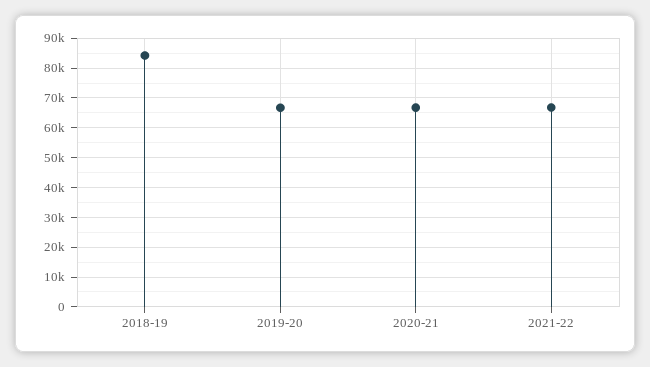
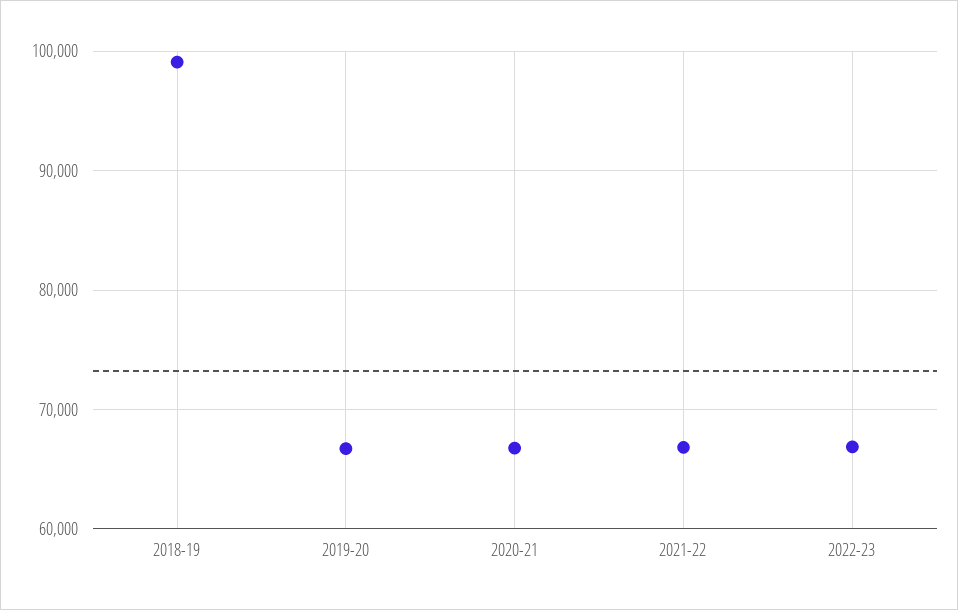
2018-19: 85000 -> 99000
2022-23: none -> 67000

